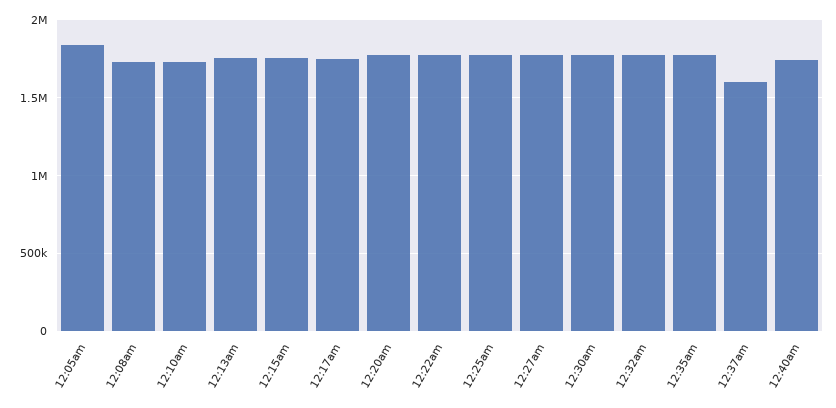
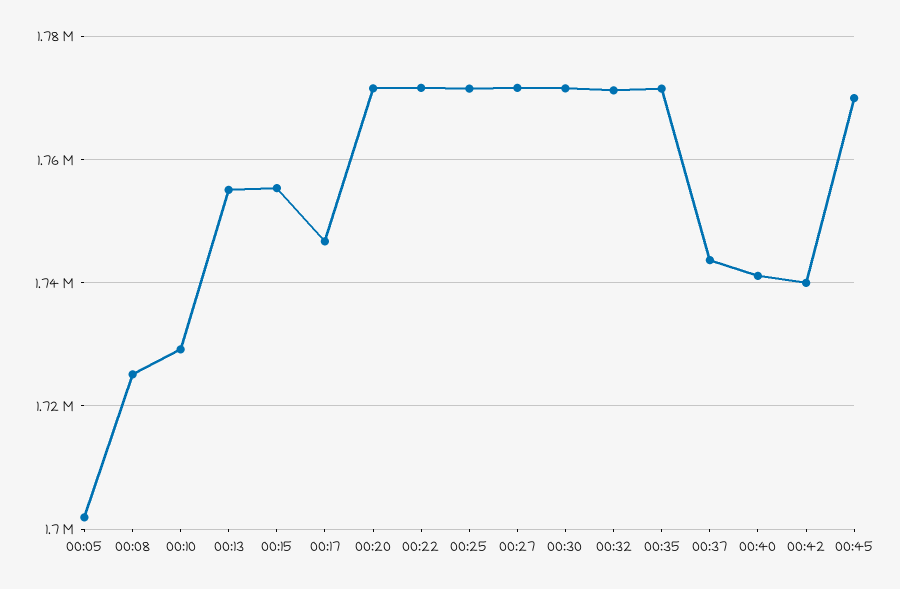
12:05am: 1850000 -> 1702000
12:37am: 1600000 -> 1744000
00:42: none -> 1740000
00:45: none -> 1770000

